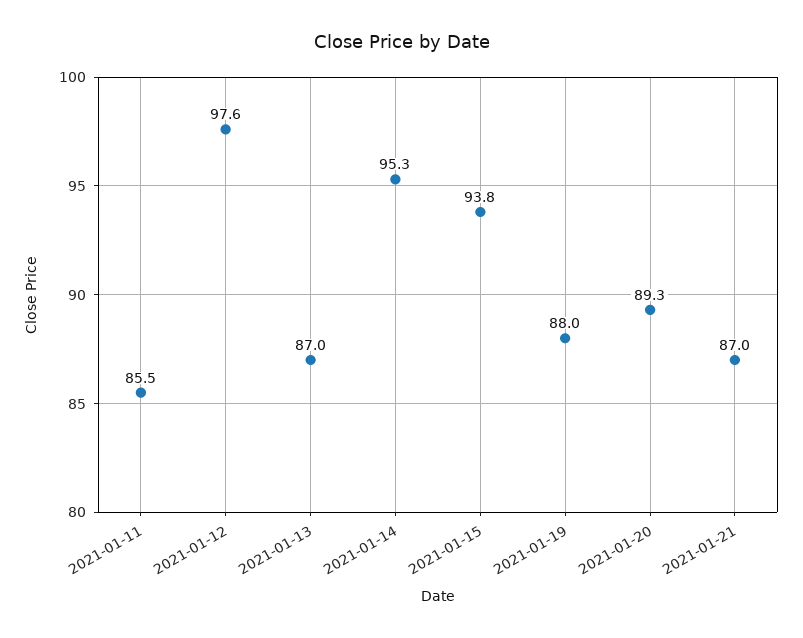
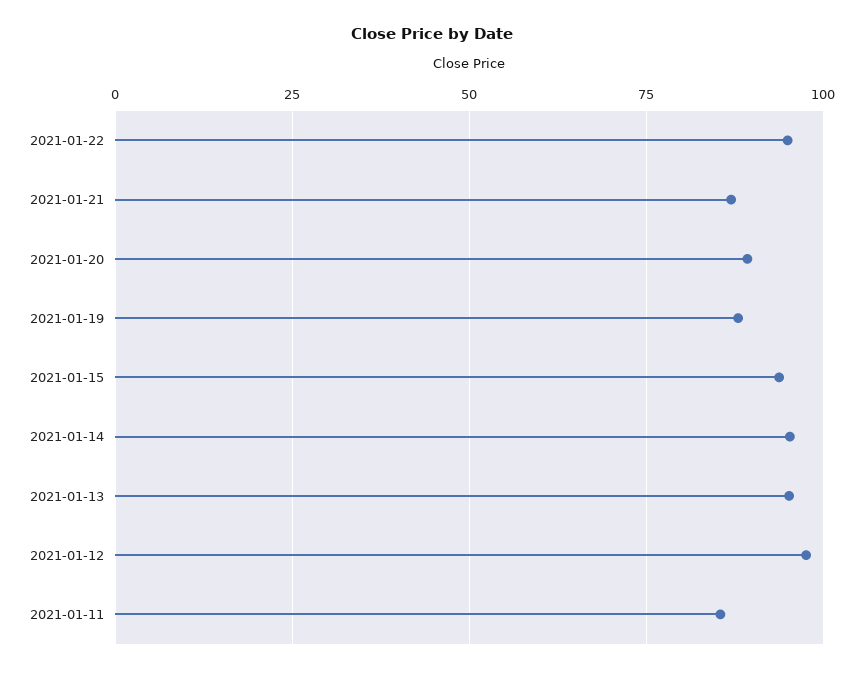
2021-01-13: 87 -> 95
2021-01-22: none -> 95

